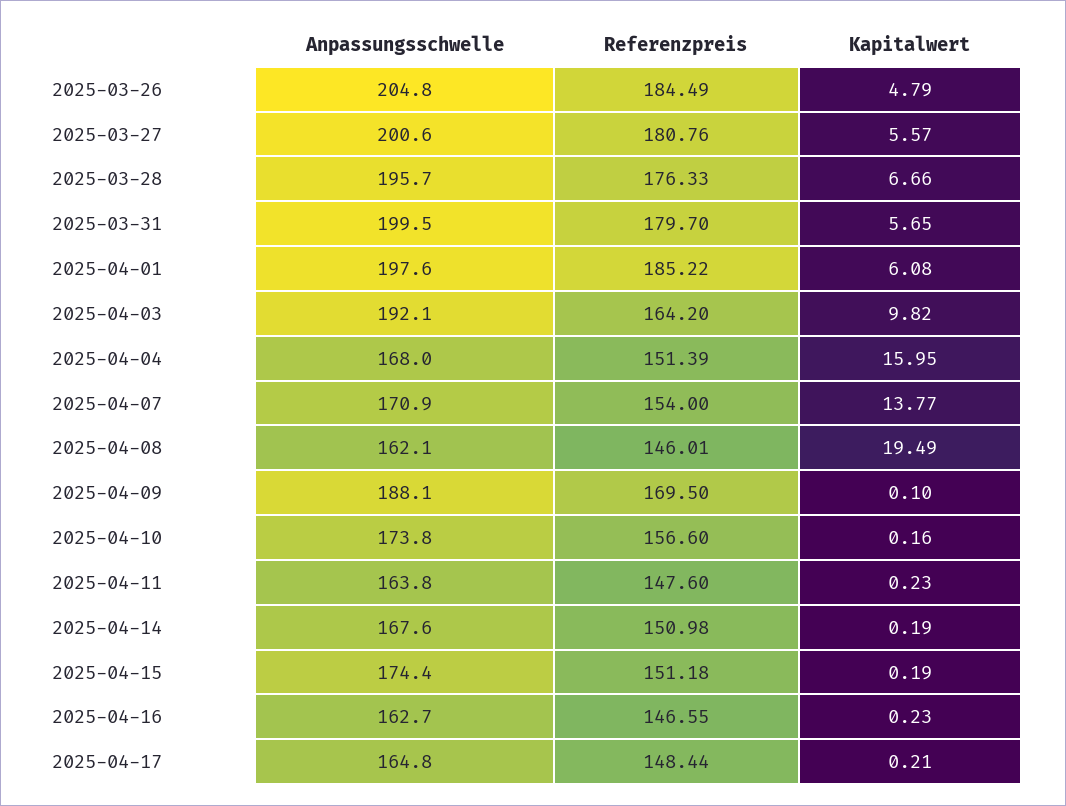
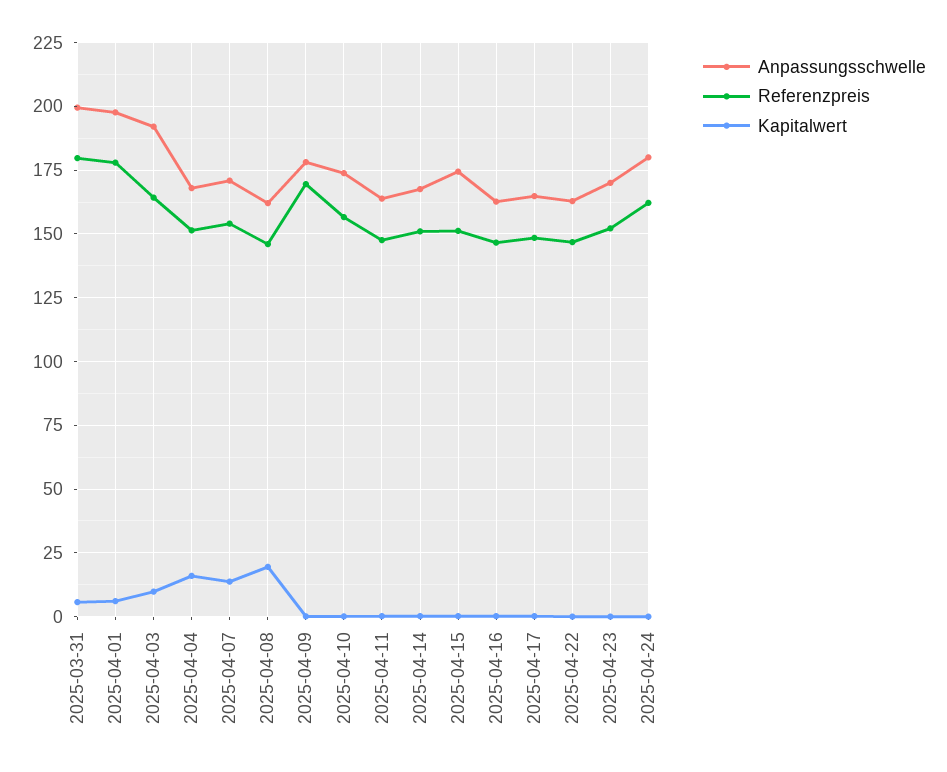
Anpassungsschwelle, 2025-03-26: 204.8 -> none
Referenzpreis, 2025-03-26: 184.49 -> none
Kapitalwert, 2025-03-26: 4.79 -> none
Anpassungsschwelle, 2025-03-27: 200.6 -> none
Referenzpreis, 2025-03-27: 180.76 -> none
Kapitalwert, 2025-03-27: 5.57 -> none
Anpassungsschwelle, 2025-03-28: 195.7 -> none
Referenzpreis, 2025-03-28: 176.33 -> none
Kapitalwert, 2025-03-28: 6.66 -> none
Referenzpreis, 2025-04-01: 185.22 -> 177.5
Anpassungsschwelle, 2025-04-09: 188.1 -> 177.5
Anpassungsschwelle, 2025-04-22: none -> 162.5
Referenzpreis, 2025-04-22: none -> 147.5
Kapitalwert, 2025-04-22: none -> 0
Anpassungsschwelle, 2025-04-23: none -> 170
Referenzpreis, 2025-04-23: none -> 152.5
Kapitalwert, 2025-04-23: none -> 0
Anpassungsschwelle, 2025-04-24: none -> 180
Referenzpreis, 2025-04-24: none -> 162.5
Kapitalwert, 2025-04-24: none -> 0

